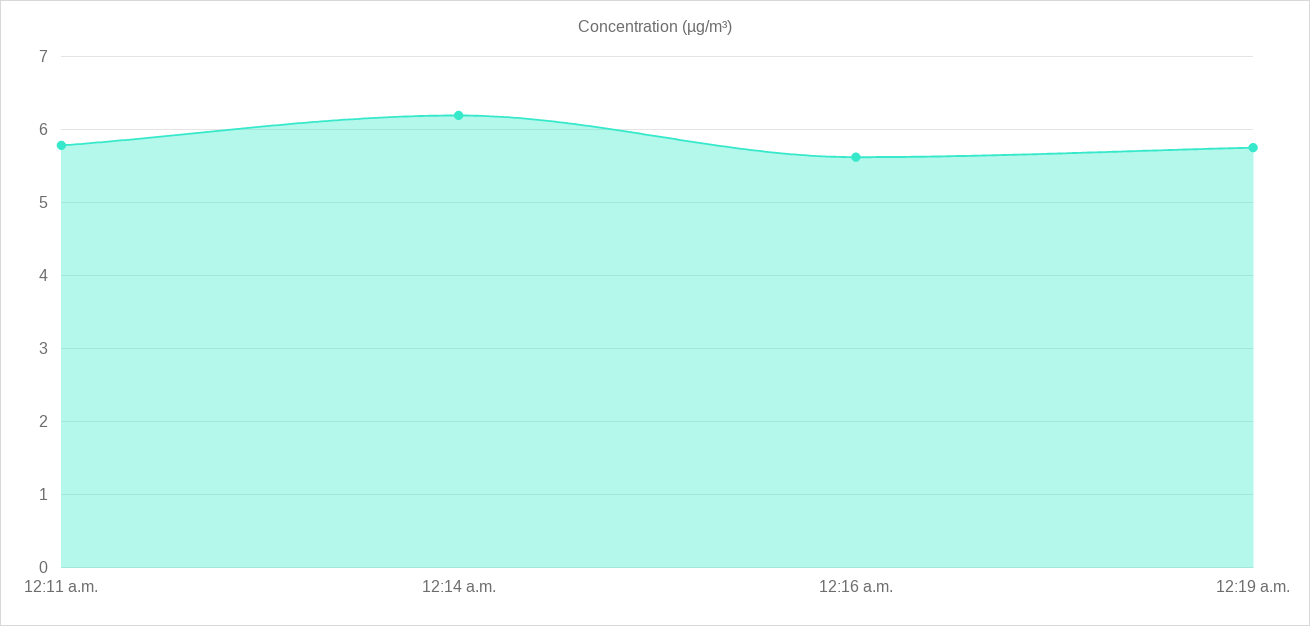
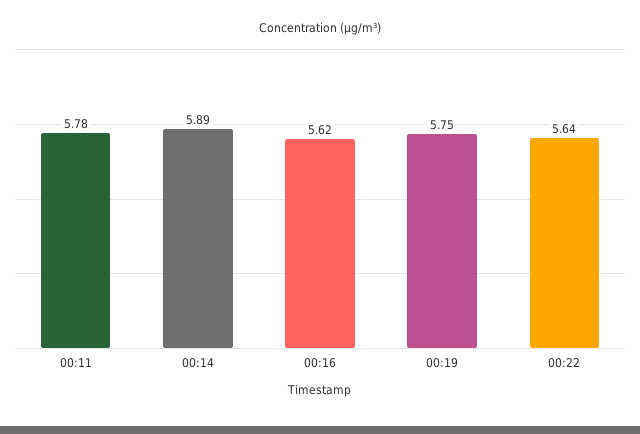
12:14 a.m.: 6.2 -> 5.89
00:22: none -> 5.64

